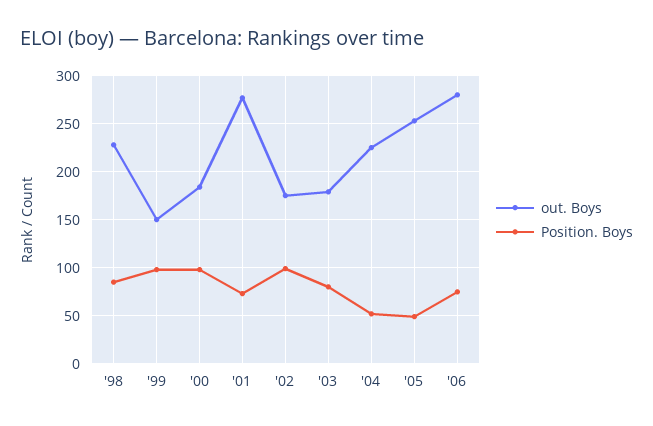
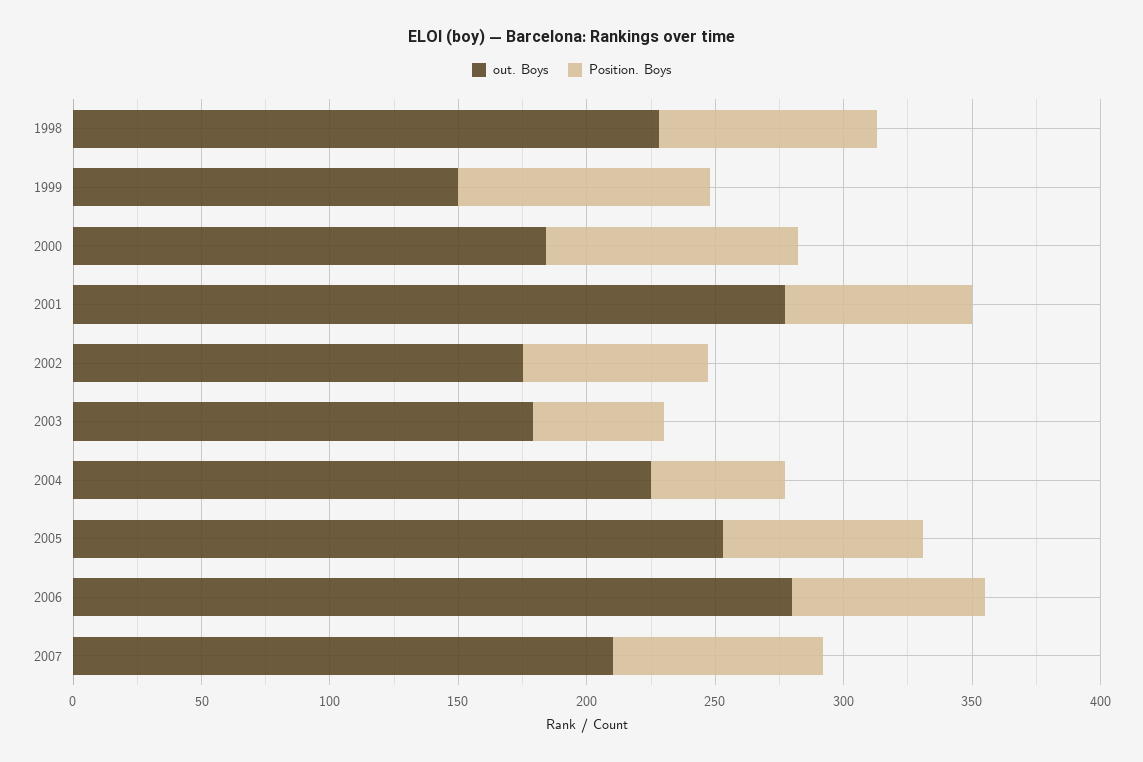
Position. Boys, '02: 100 -> 70
Position. Boys, '03: 80 -> 50
Position. Boys, '05: 50 -> 80
out. Boys, 2007: none -> 210
Position. Boys, 2007: none -> 80

